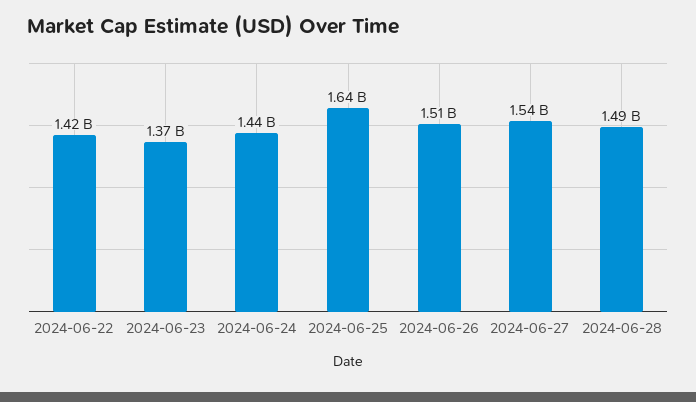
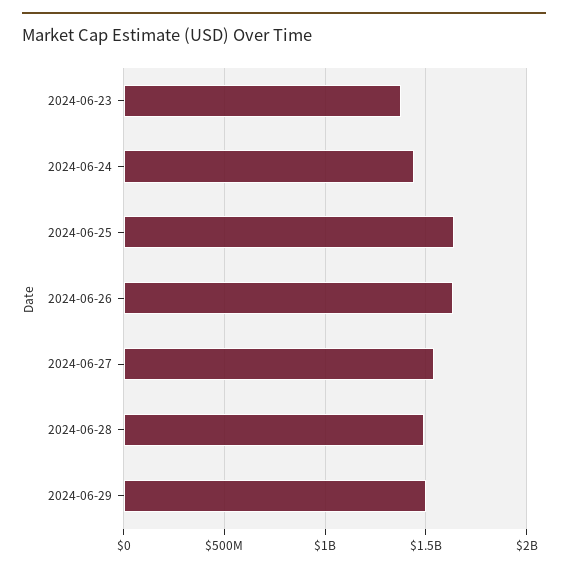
2024-06-22: 1420000000 -> none
2024-06-26: 1510000000 -> 1650000000
2024-06-29: none -> 1500000000

